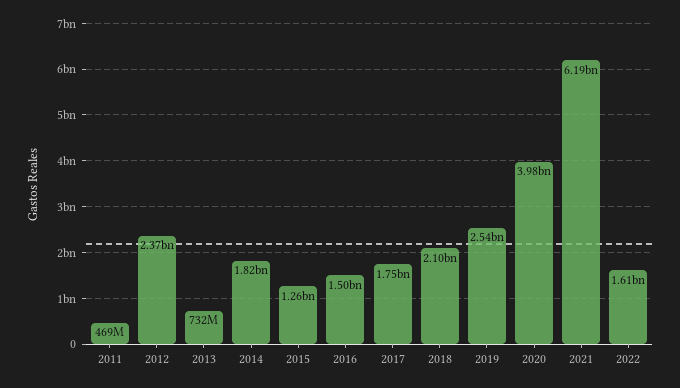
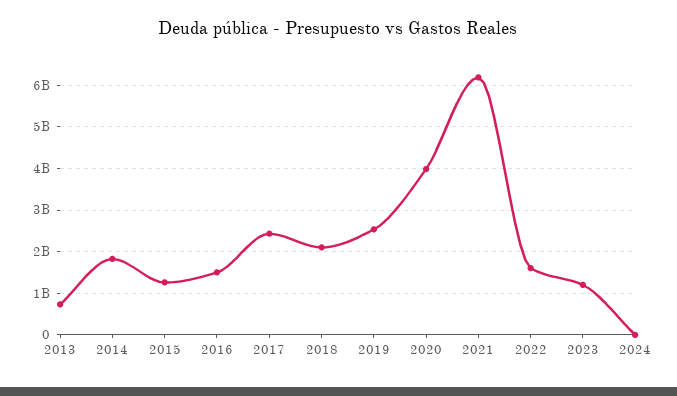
2011: 469000000 -> none
2012: 2370000000 -> none
2017: 1750000000 -> 2400000000
2023: none -> 1200000000
2024: none -> 0

